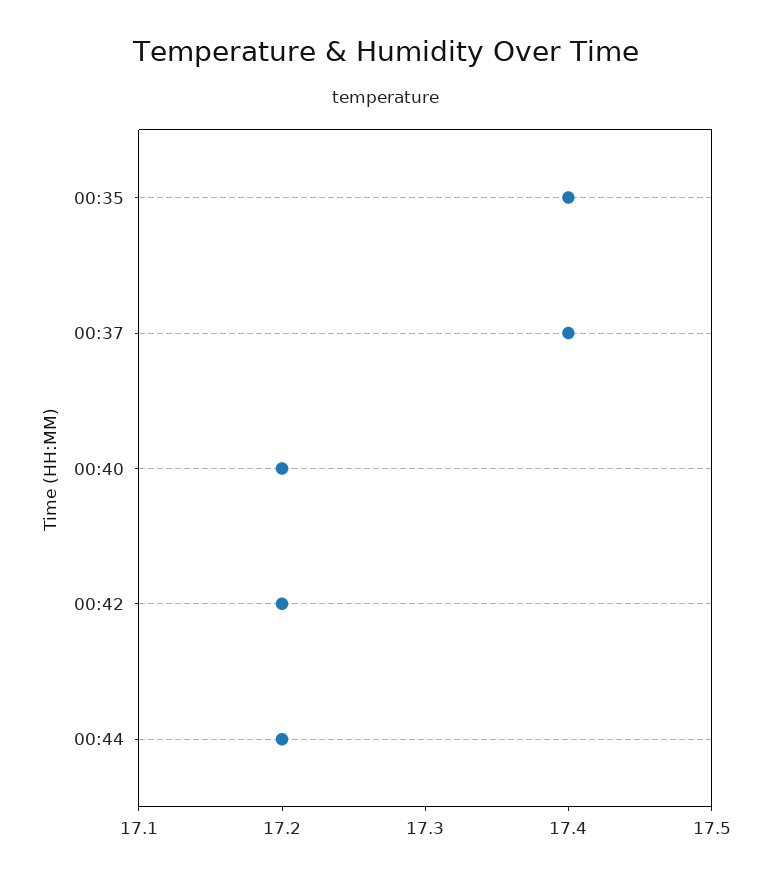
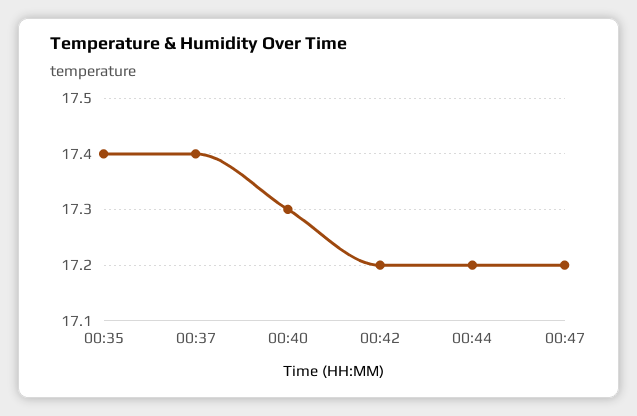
00:40: 17.2 -> 17.3
00:47: none -> 17.2

